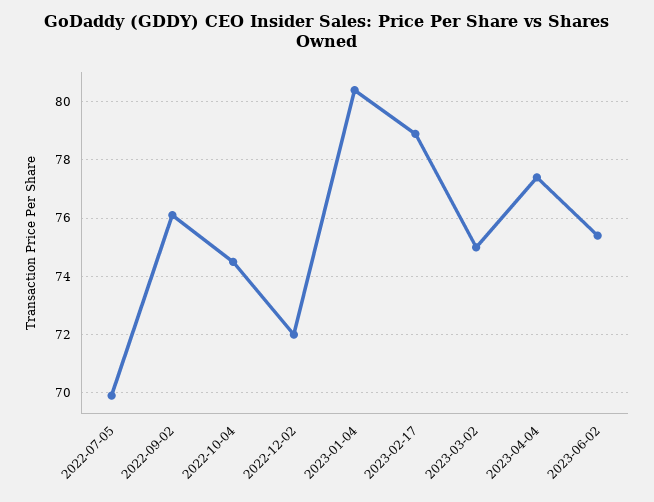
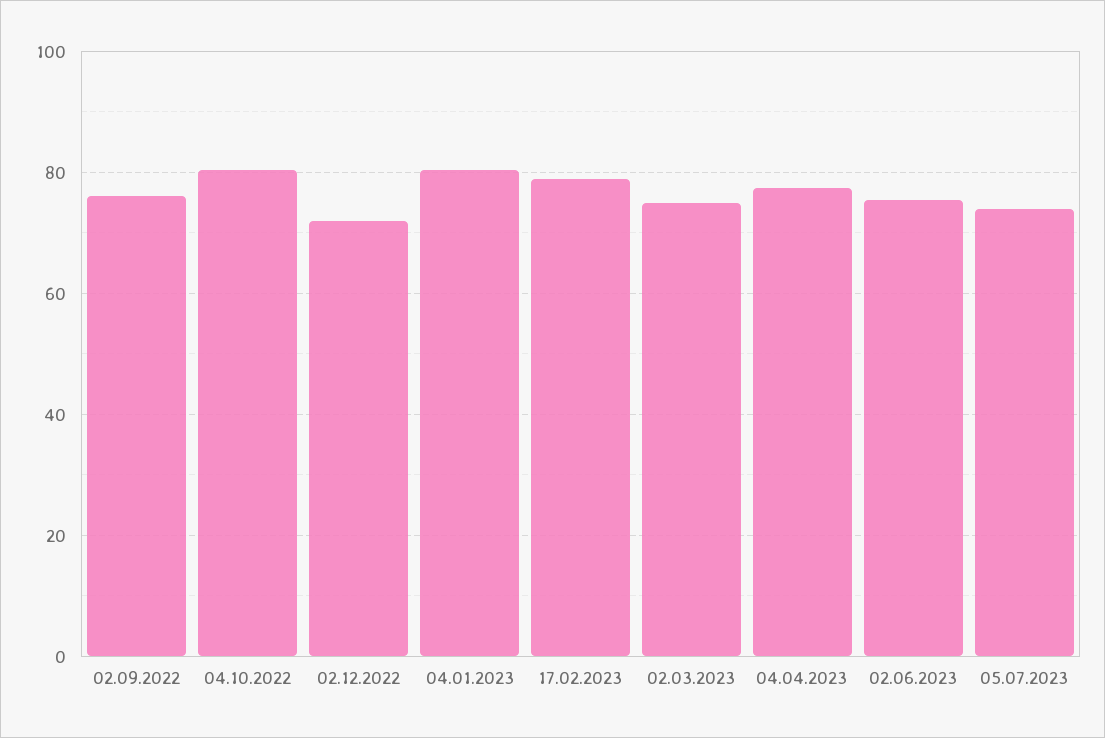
2022-07-05: 70 -> none
2022-10-04: 74.5 -> 80
05.07.2023: none -> 74

